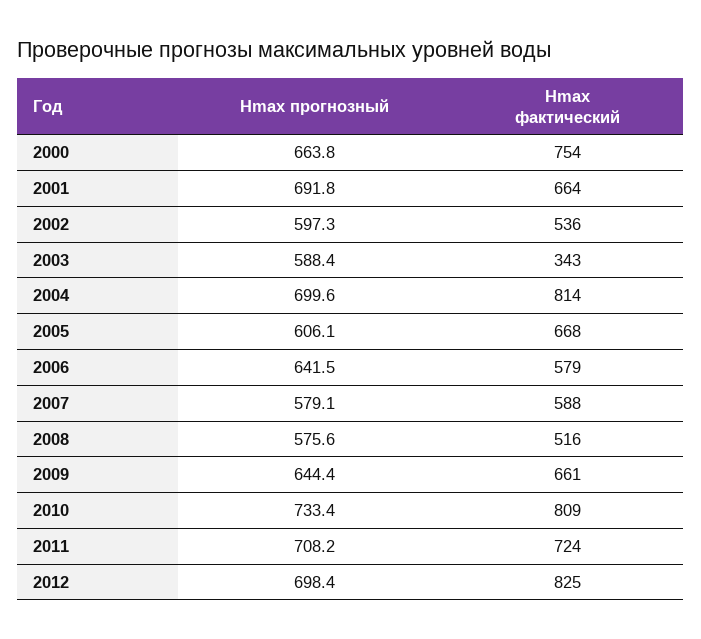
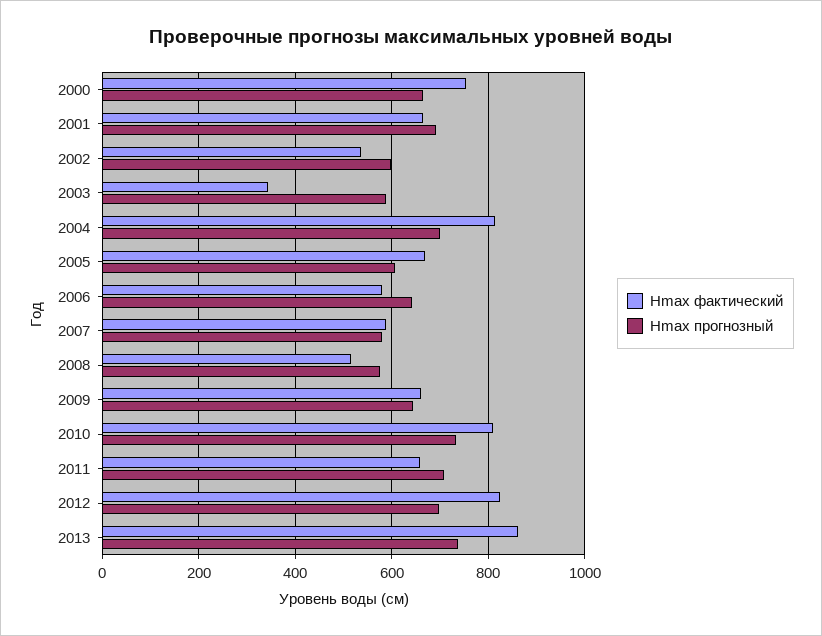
Hmax фактический, 2011: 724 -> 660
Hmax фактический, 2013: none -> 860
Hmax прогнозный, 2013: none -> 740

